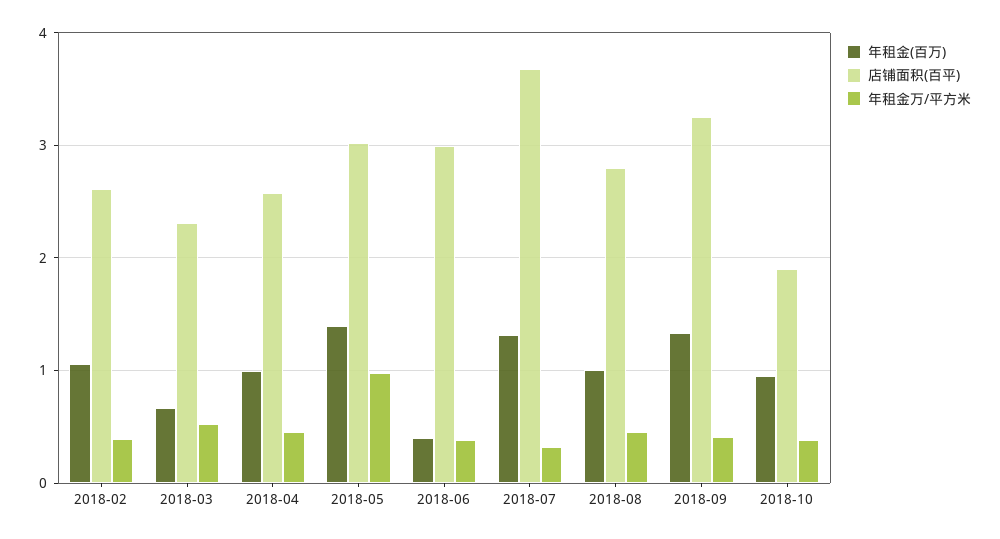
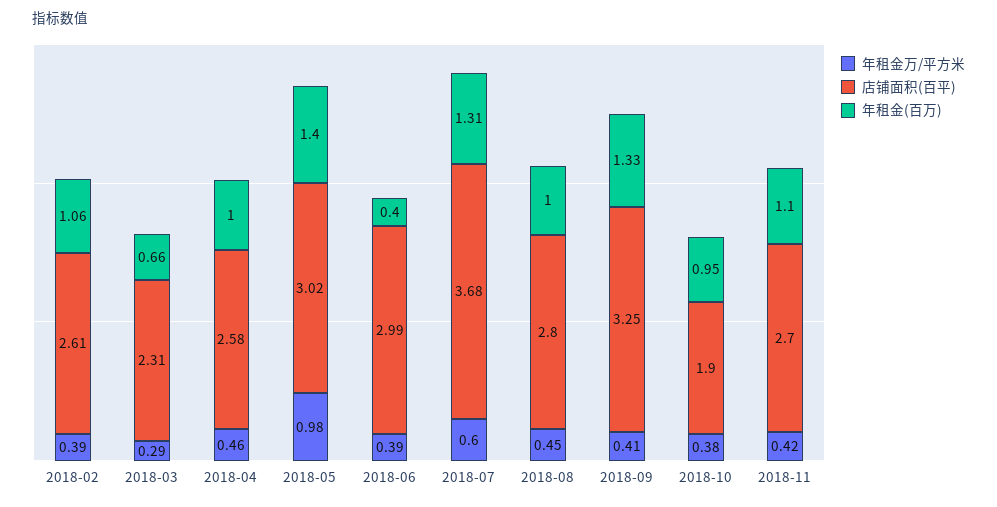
年租金万/平方米, 2018-03: 0.5 -> 0.29
年租金万/平方米, 2018-07: 0.3 -> 0.6
年租金万/平方米, 2018-11: none -> 0.42
店铺面积(百平), 2018-11: none -> 2.7
年租金(百万), 2018-11: none -> 1.1

